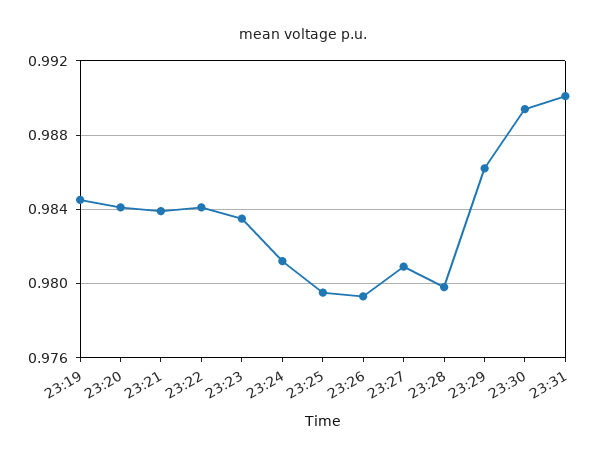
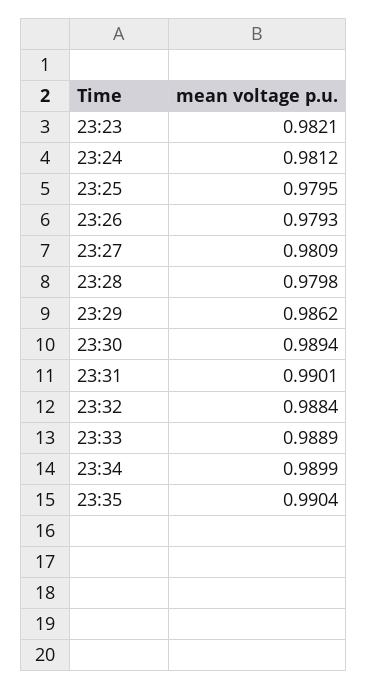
23:19: 0.9845 -> none
23:20: 0.984 -> none
23:21: 0.984 -> none
23:22: 0.984 -> none
23:23: 0.9835 -> 0.9821
23:32: none -> 0.9884
23:33: none -> 0.9889
23:34: none -> 0.9899
23:35: none -> 0.9904

